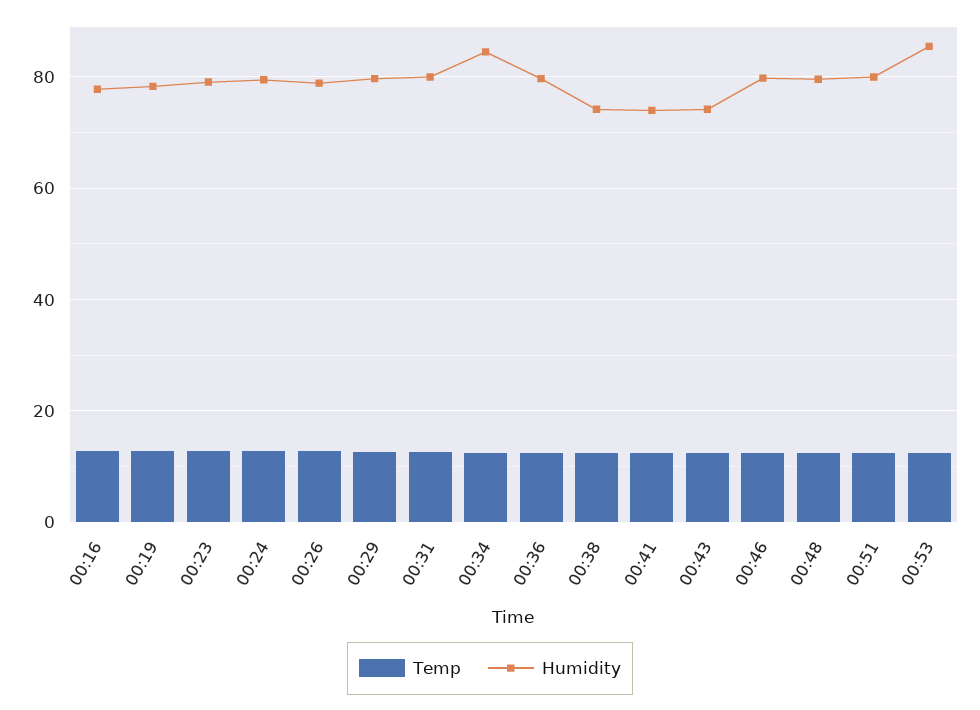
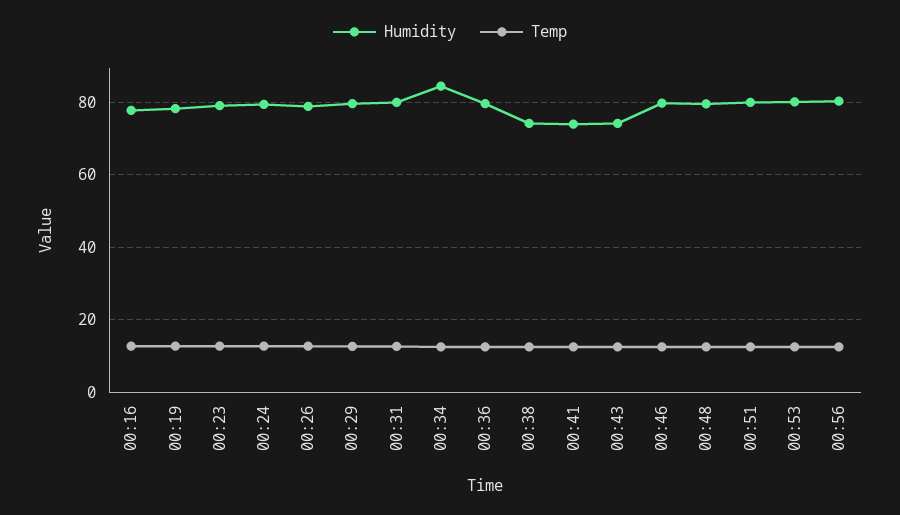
Humidity, 00:53: 86 -> 80
Humidity, 00:56: none -> 80
Temp, 00:56: none -> 12

